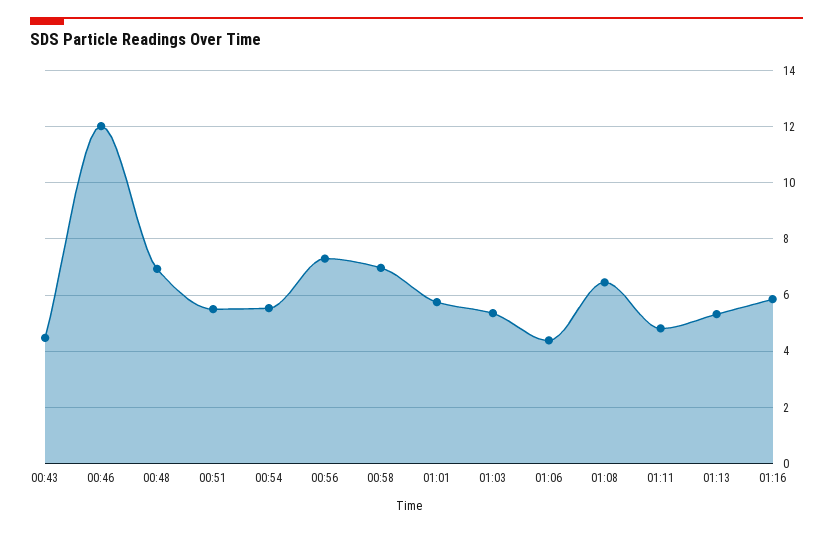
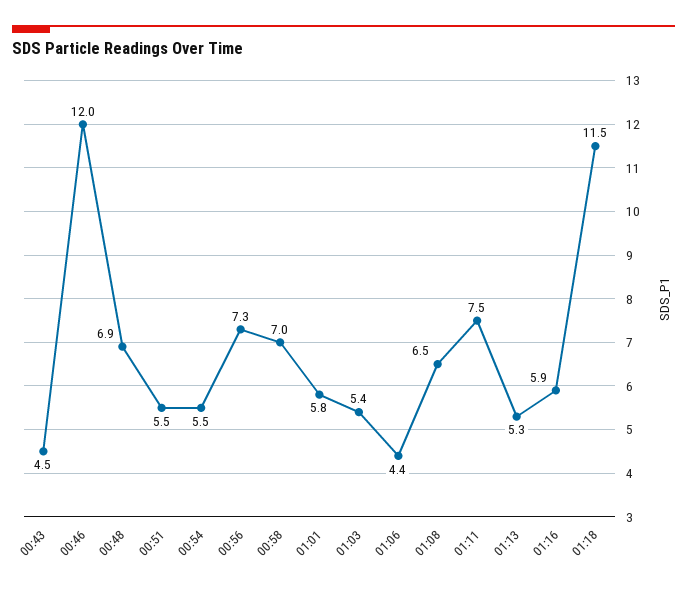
01:11: 4.75 -> 7.5
01:18: none -> 11.5

